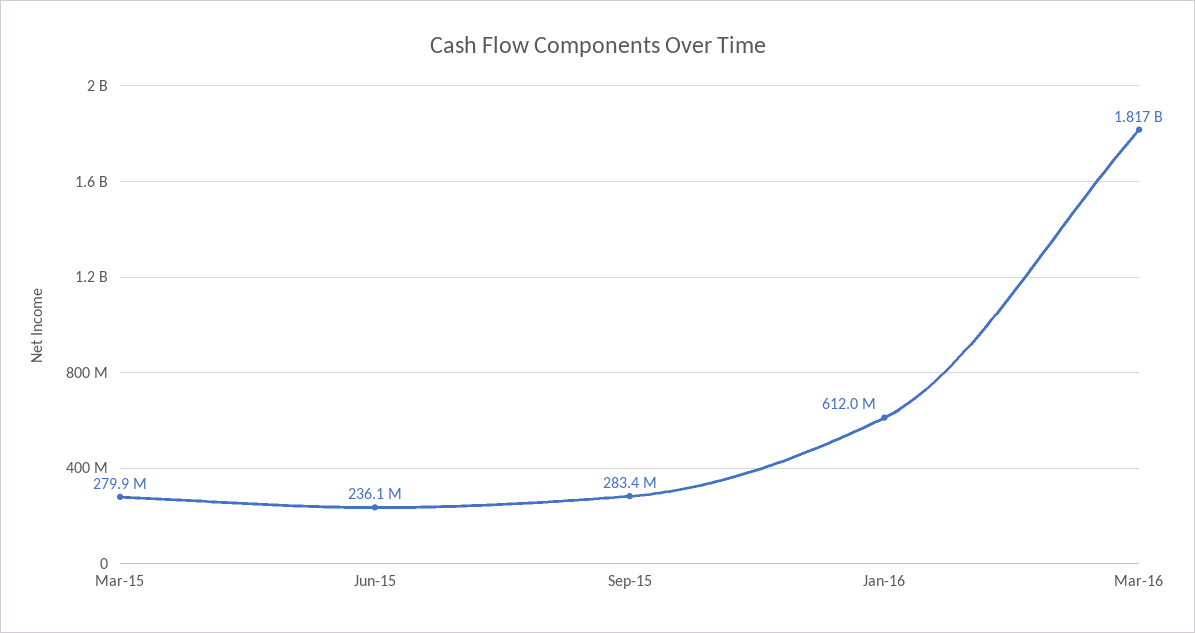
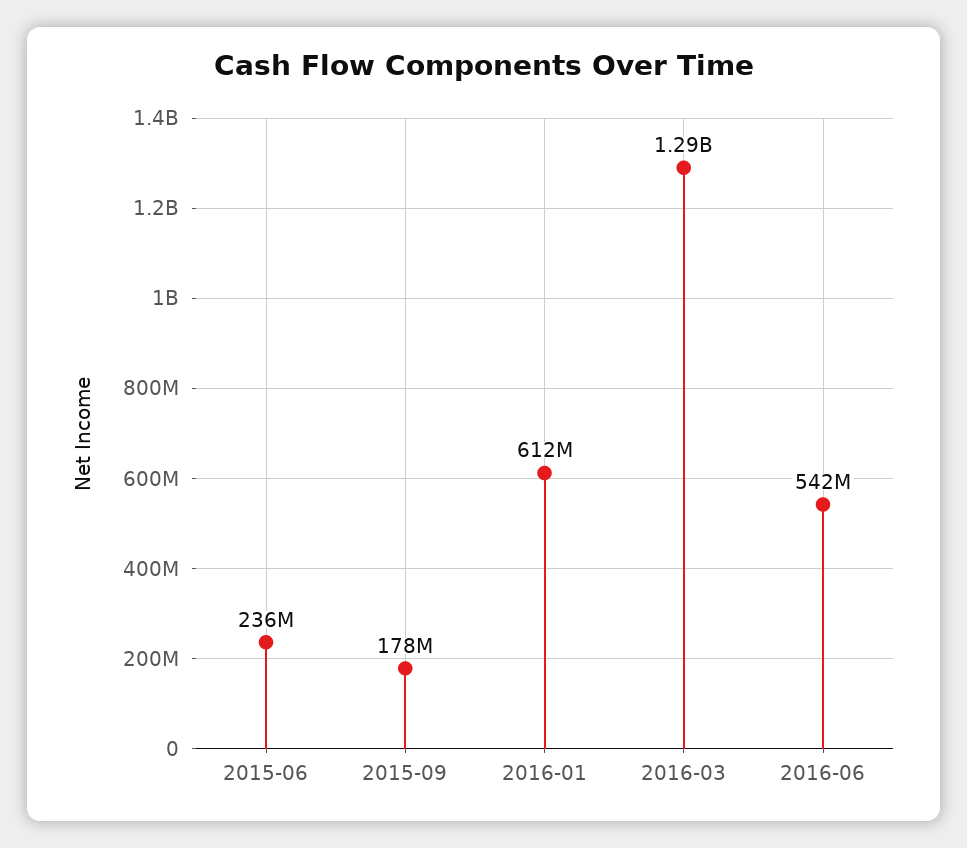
Mar-15: 279900000 -> none
Sep-15: 283400000 -> 178000000
Mar-16: 1817000000 -> 1290000000
2016-06: none -> 542000000

